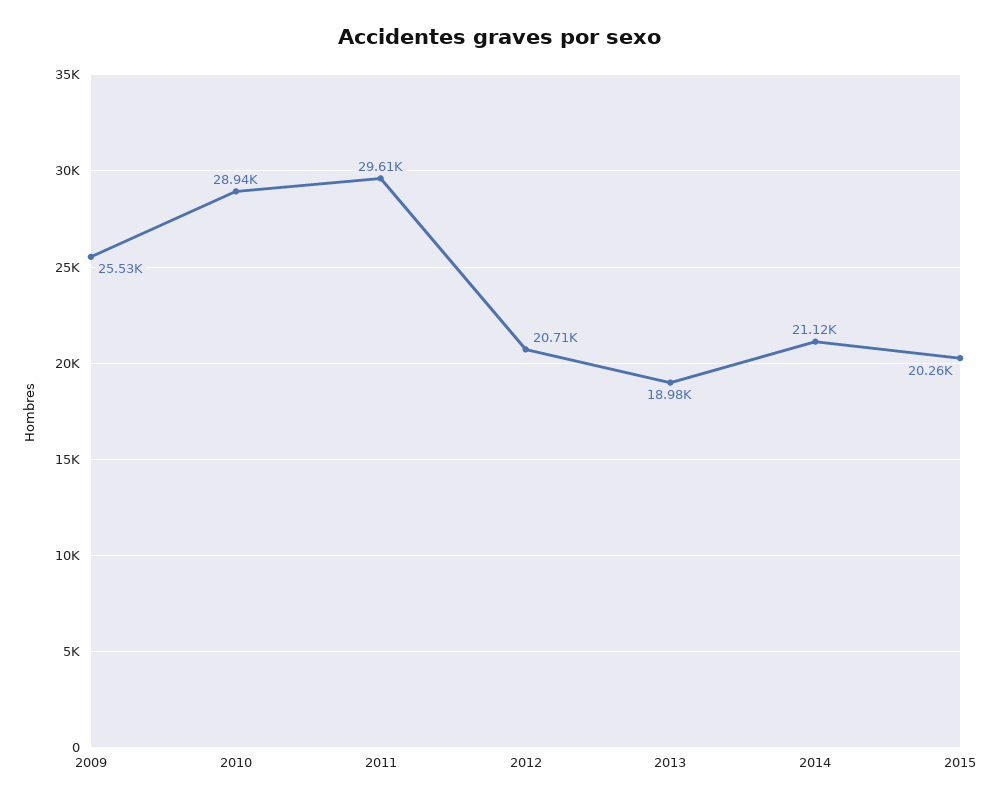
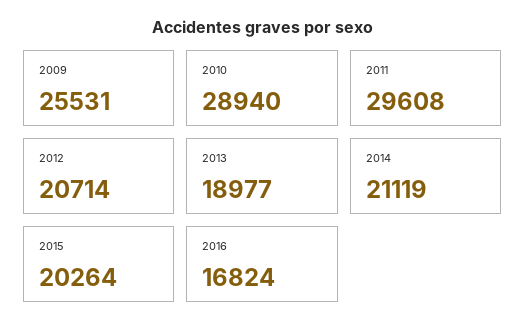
2016: none -> 16824

